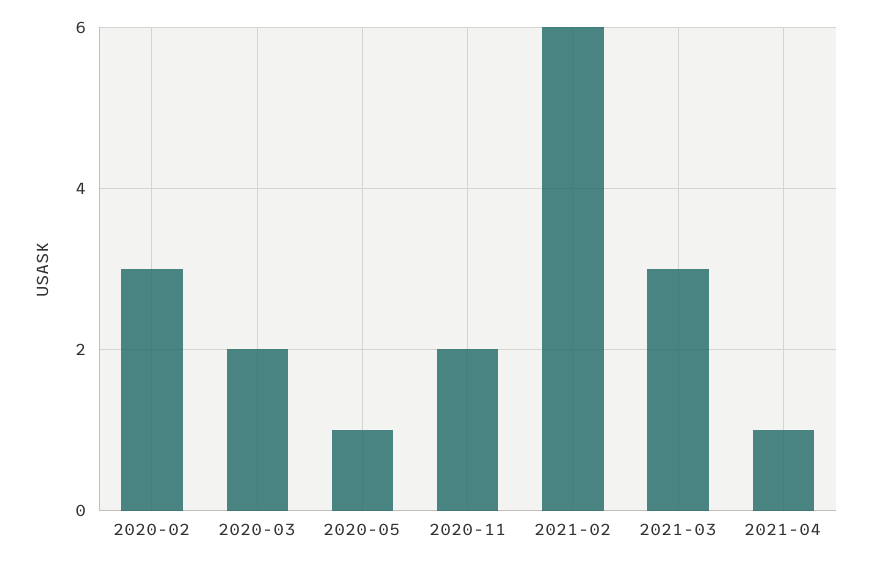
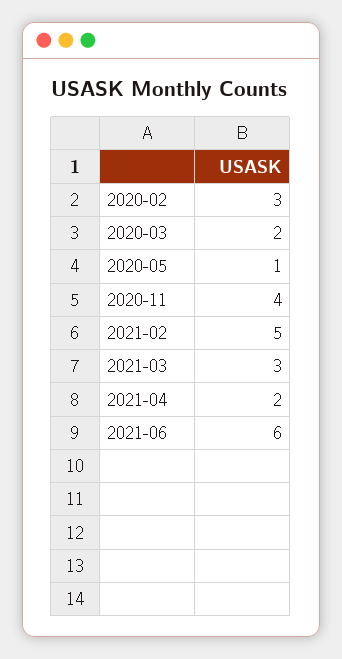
2020-11: 2 -> 4
2021-02: 6 -> 5
2021-04: 1 -> 2
2021-06: none -> 6

